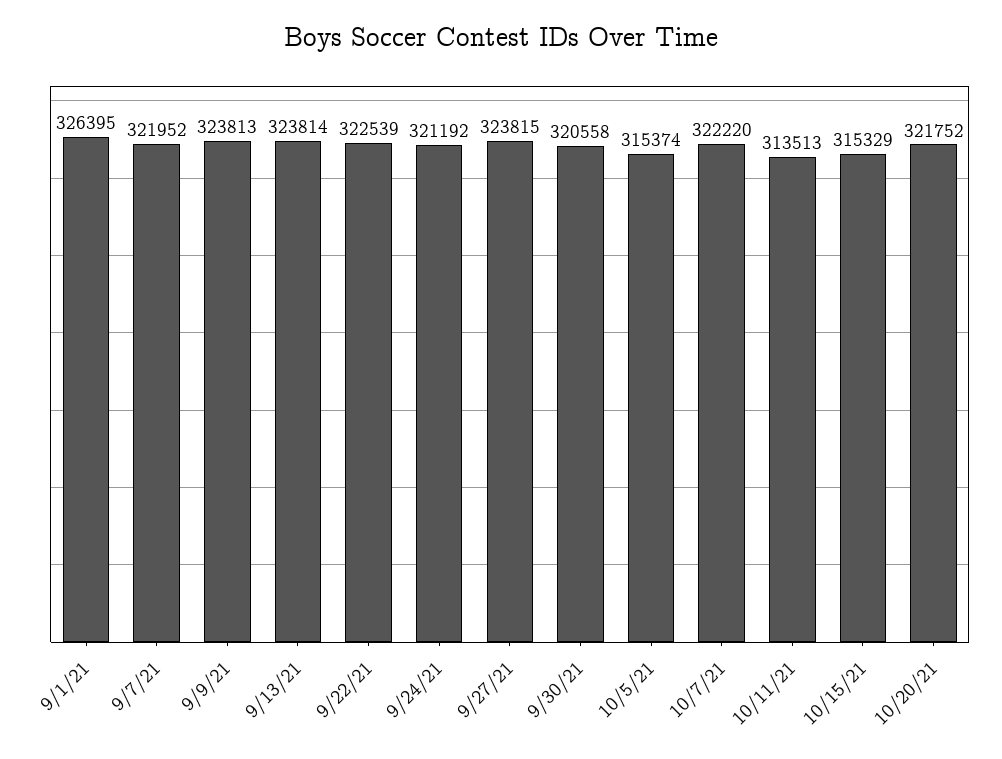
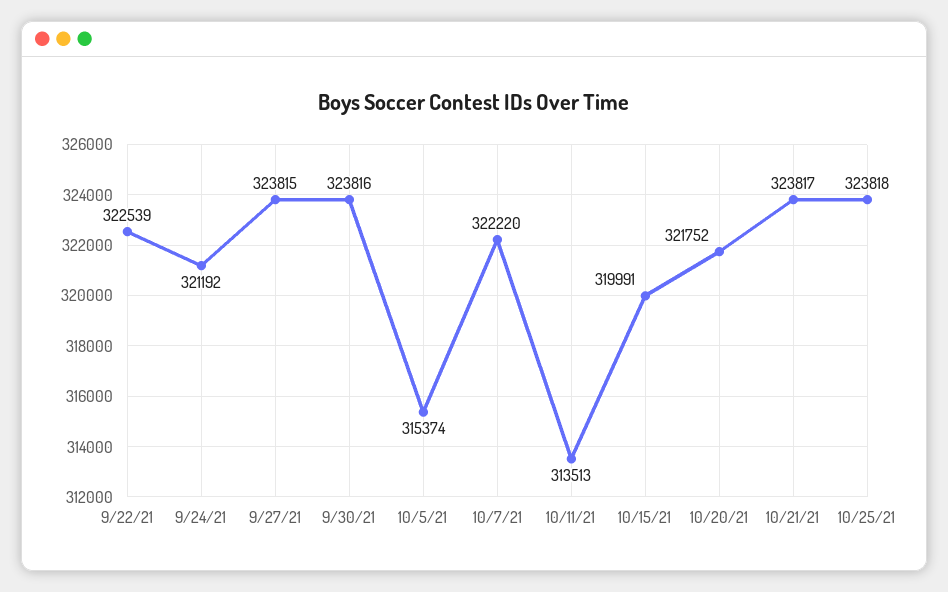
9/1/21: 326395 -> none
9/7/21: 321952 -> none
9/9/21: 323813 -> none
9/13/21: 323814 -> none
9/30/21: 320558 -> 323816
10/15/21: 315329 -> 319991
10/21/21: none -> 323817
10/25/21: none -> 323818

